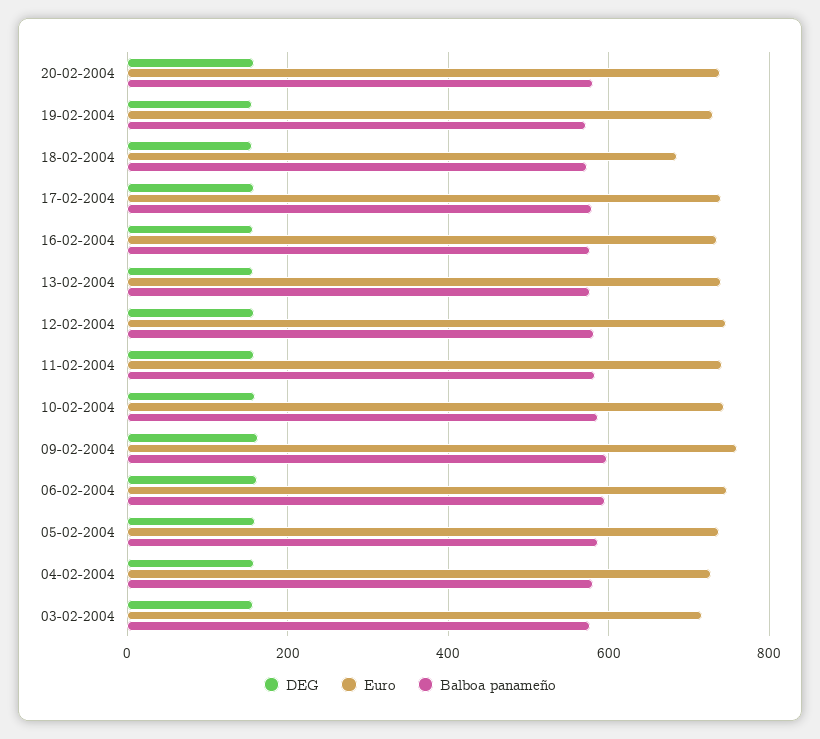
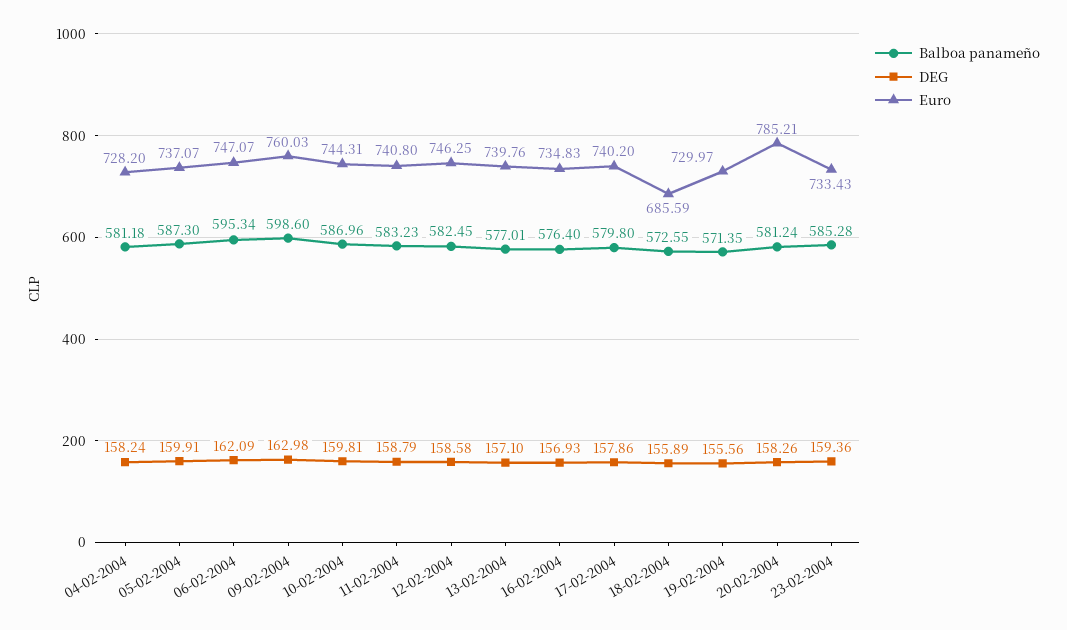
Euro, 20-02-2004: 740 -> 785.21
DEG, 03-02-2004: 160 -> none
Euro, 03-02-2004: 720 -> none
Balboa panameño, 03-02-2004: 580 -> none
Balboa panameño, 23-02-2004: none -> 585.28
DEG, 23-02-2004: none -> 159.36
Euro, 23-02-2004: none -> 733.43

